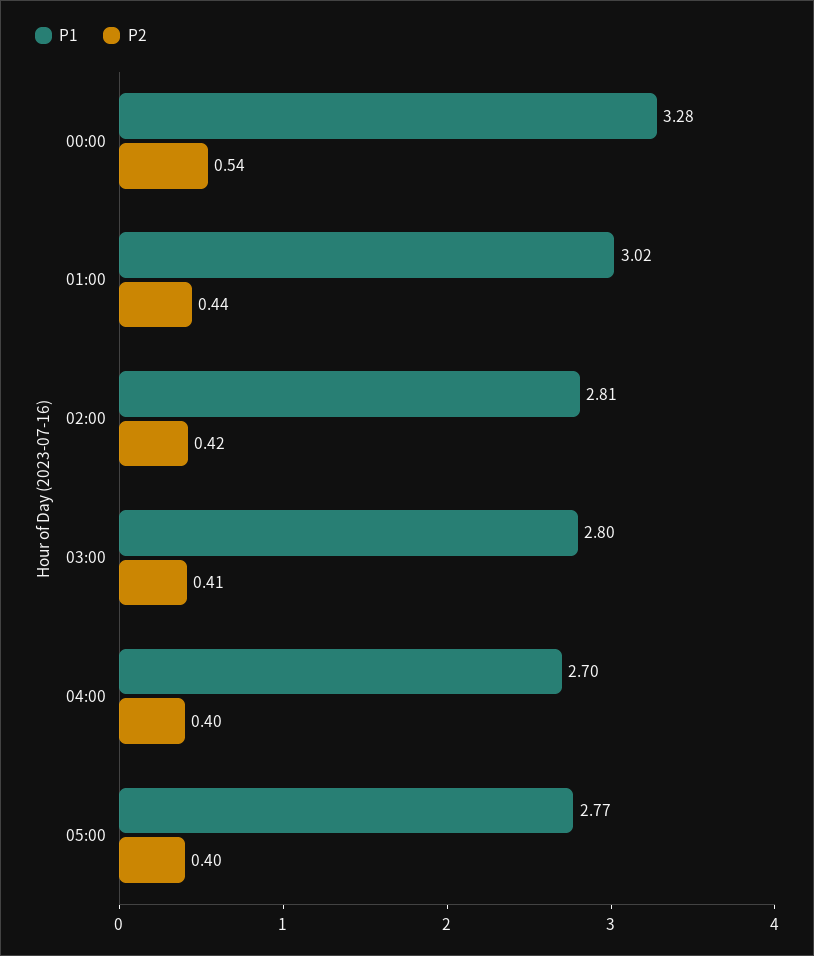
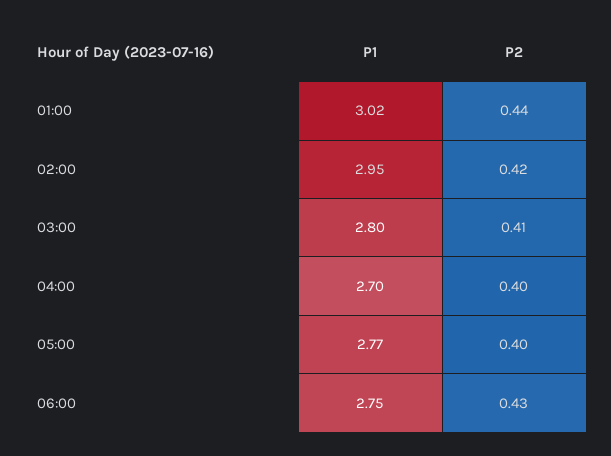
P1, 00:00: 3.28 -> none
P2, 00:00: 0.54 -> none
P1, 02:00: 2.81 -> 2.95
P1, 06:00: none -> 2.75
P2, 06:00: none -> 0.43

